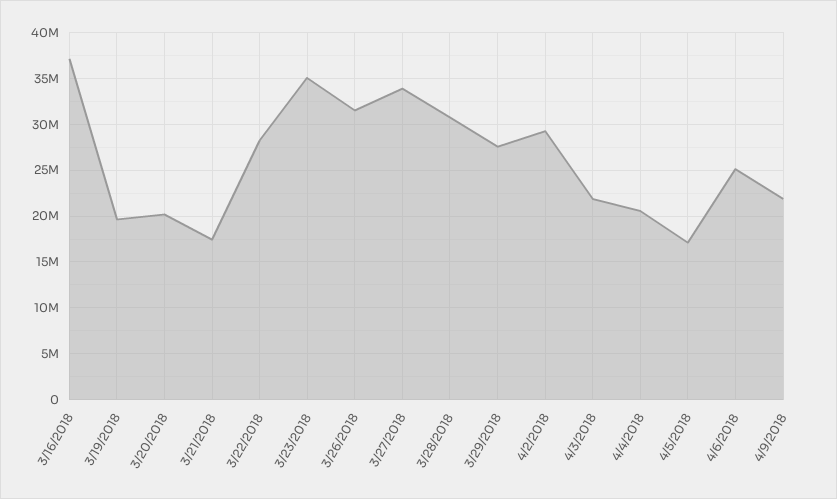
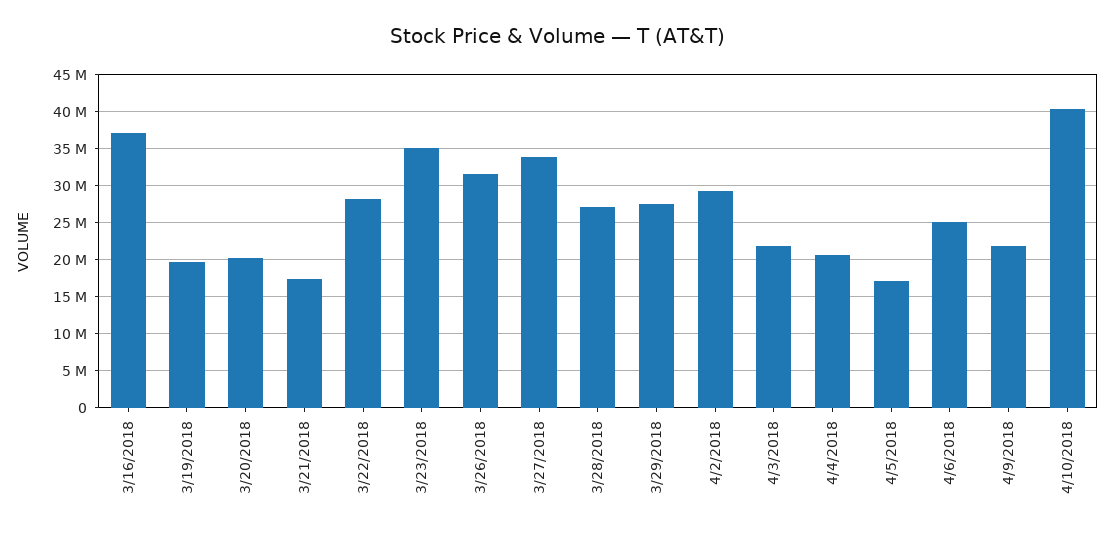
3/28/2018: 31000000 -> 27000000
4/10/2018: none -> 40000000

